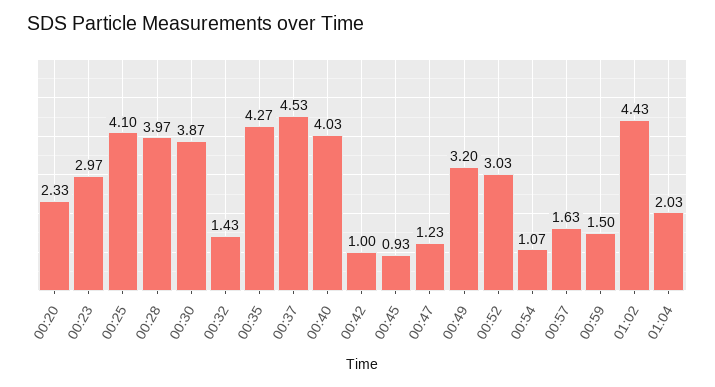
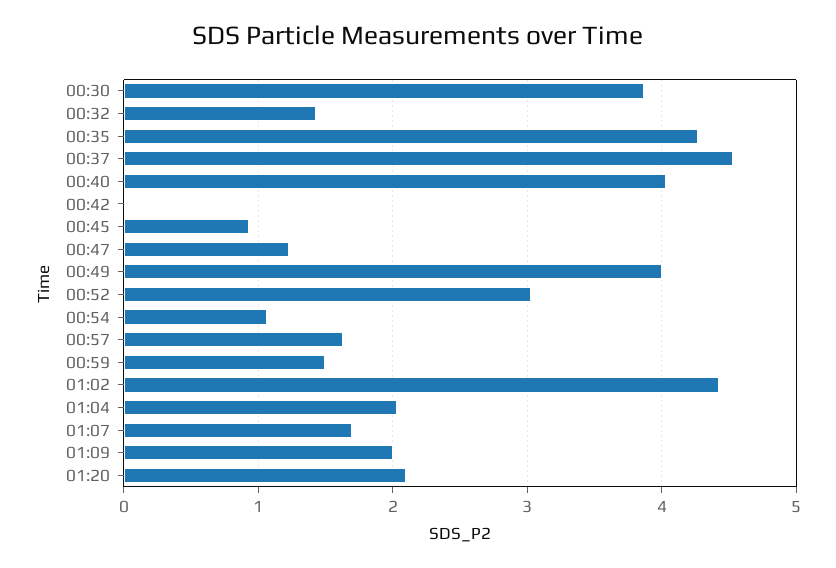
00:20: 2.33 -> none
00:23: 2.97 -> none
00:25: 4.1 -> none
00:28: 3.97 -> none
00:42: 1 -> 0
00:49: 3.2 -> 4
01:07: none -> 1.7
01:09: none -> 2
01:20: none -> 2.1

